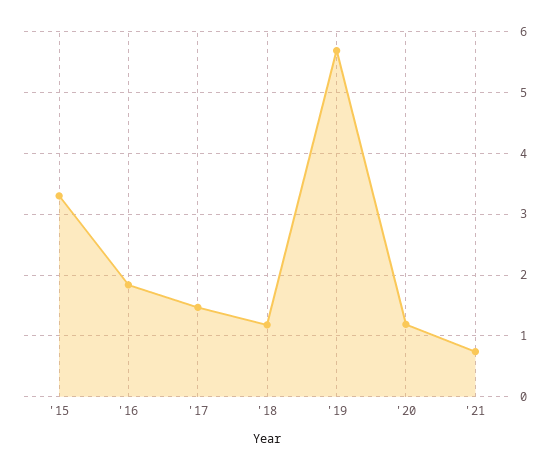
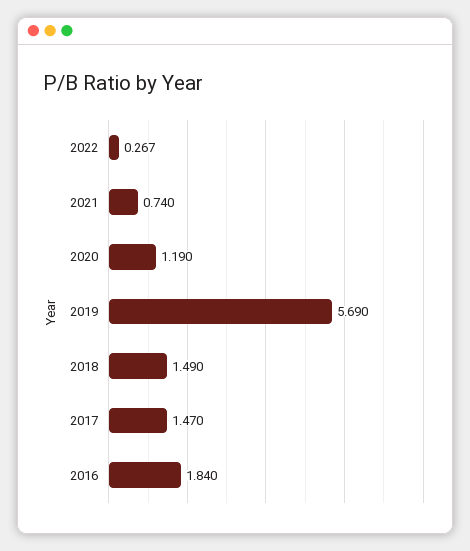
'15: 3.3 -> none
'18: 1.2 -> 1.49
2022: none -> 0.267

